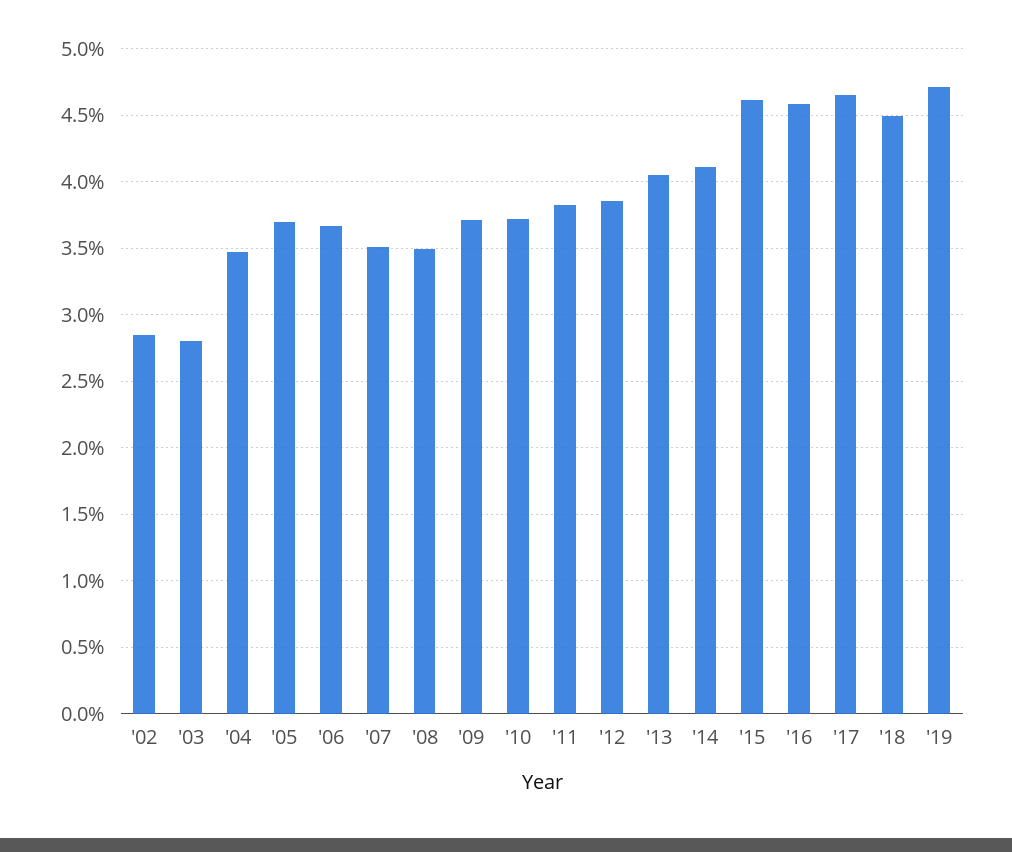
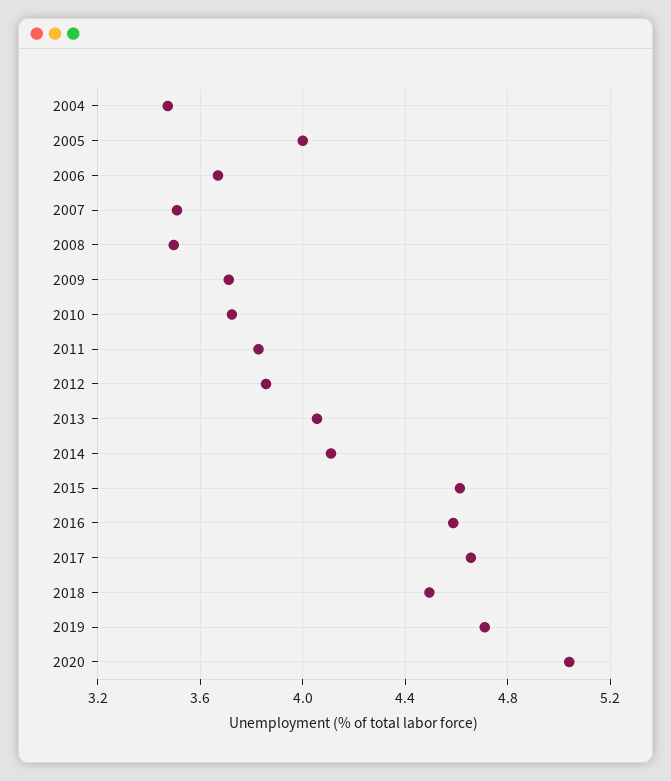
'02: 2.85 -> none
'03: 2.8 -> none
'05: 3.7 -> 4
2020: none -> 5.05

